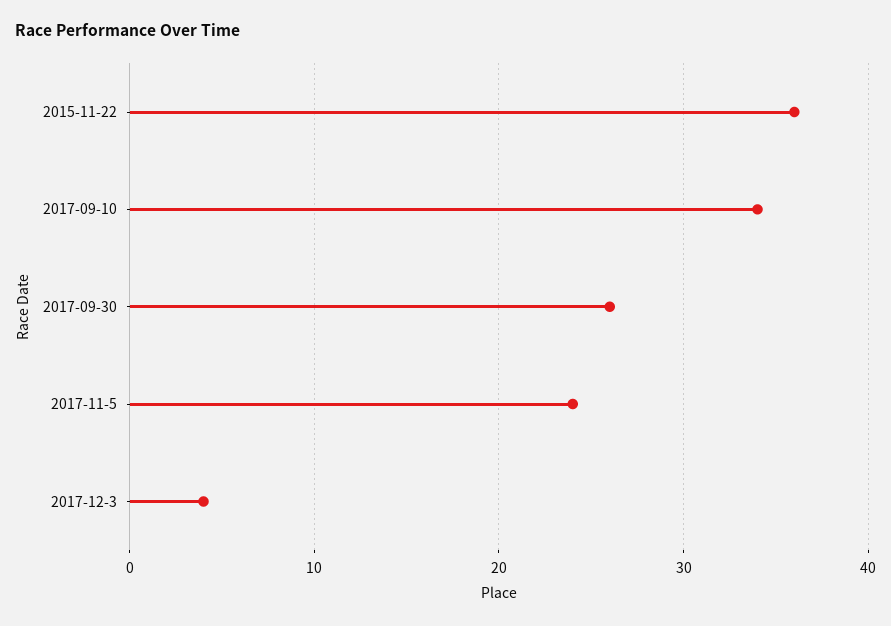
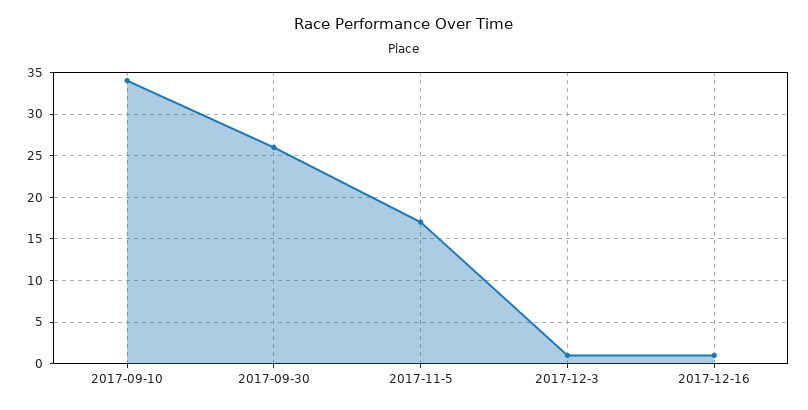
2015-11-22: 36 -> none
2017-11-5: 24 -> 17
2017-12-3: 4 -> 1
2017-12-16: none -> 1

